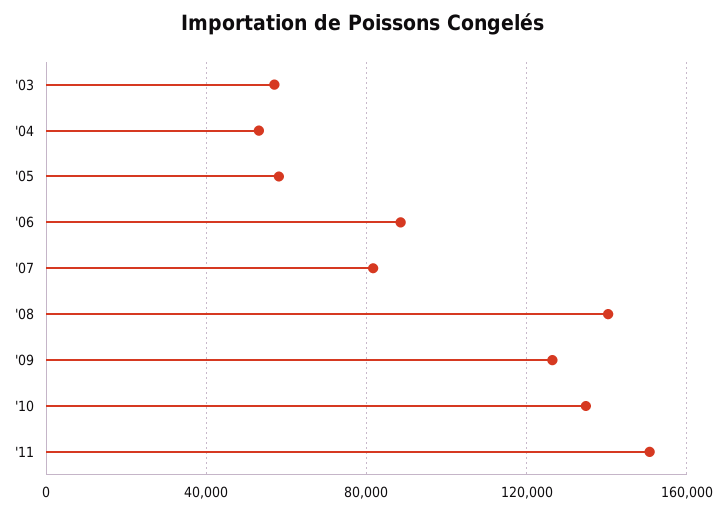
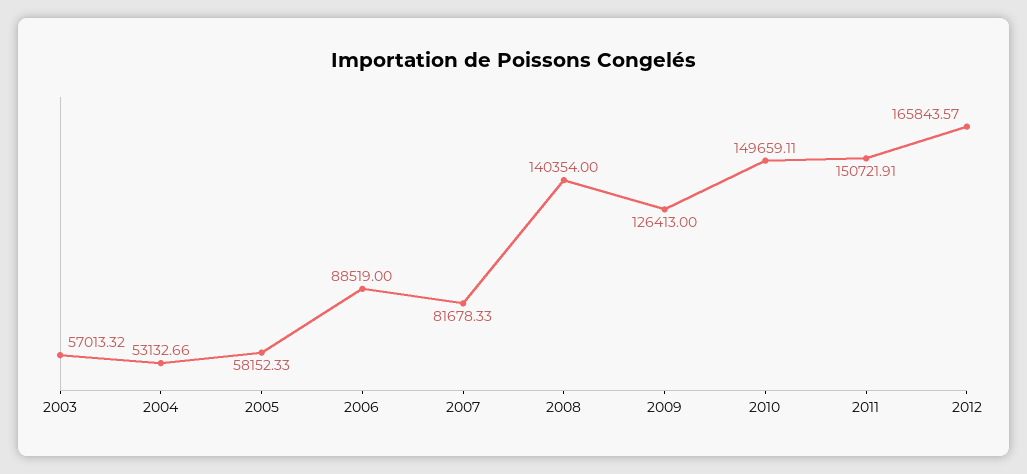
'10: 135000 -> 149659.11
2012: none -> 165843.57

